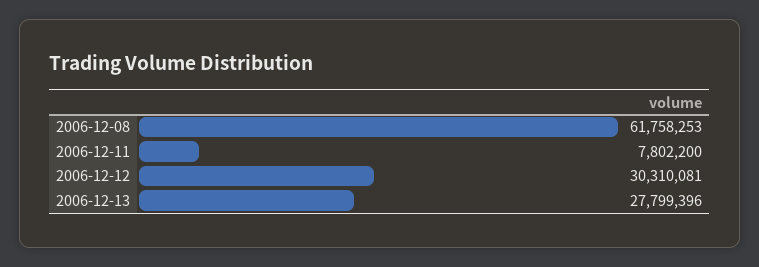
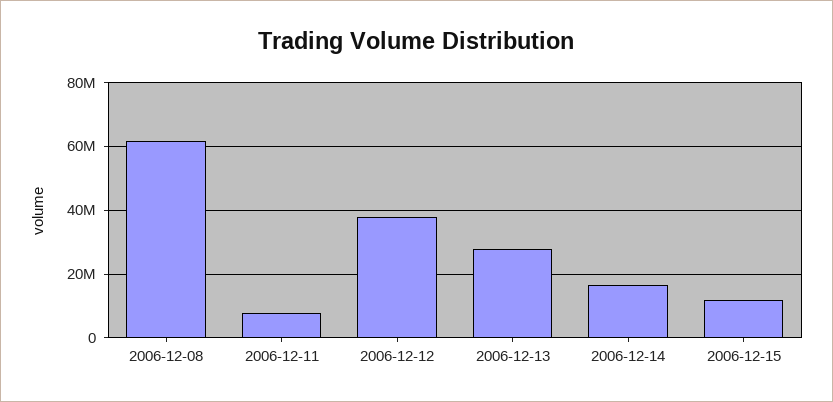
2006-12-12: 30310081 -> 38000000
2006-12-14: none -> 16000000
2006-12-15: none -> 12000000

